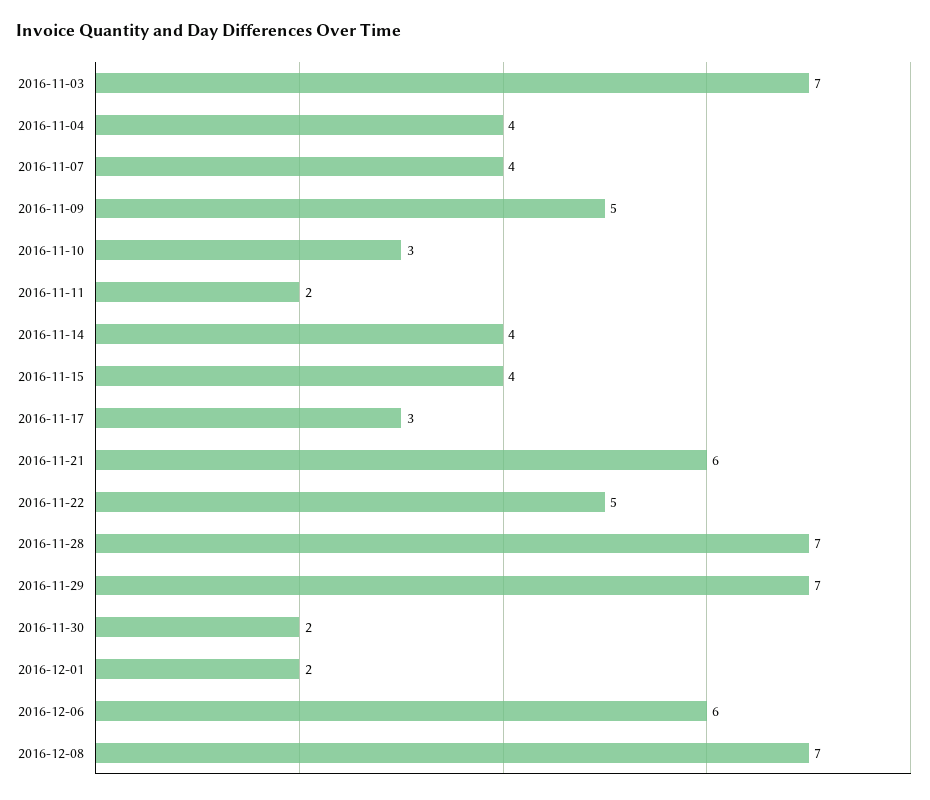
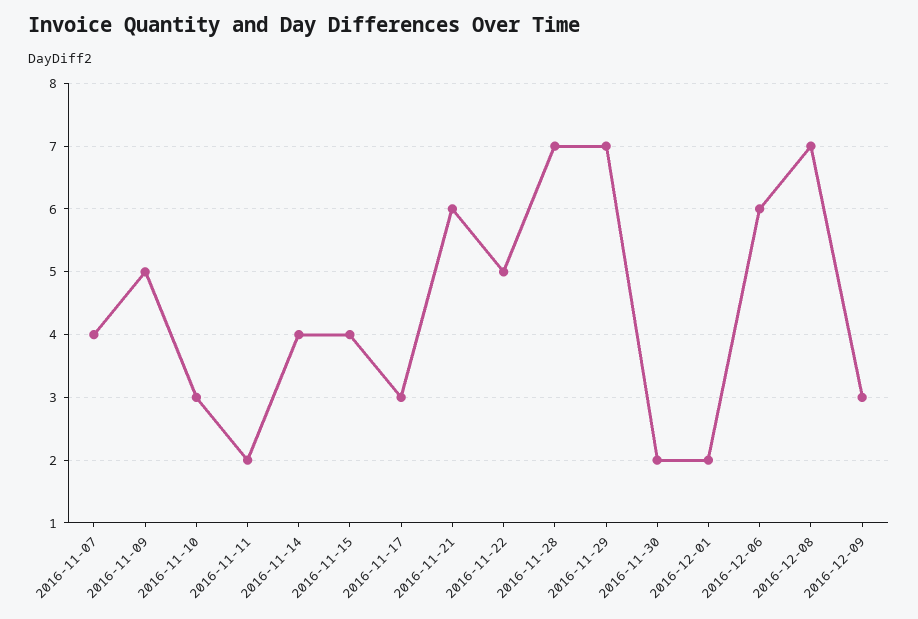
2016-11-03: 7 -> none
2016-11-04: 4 -> none
2016-12-09: none -> 3

